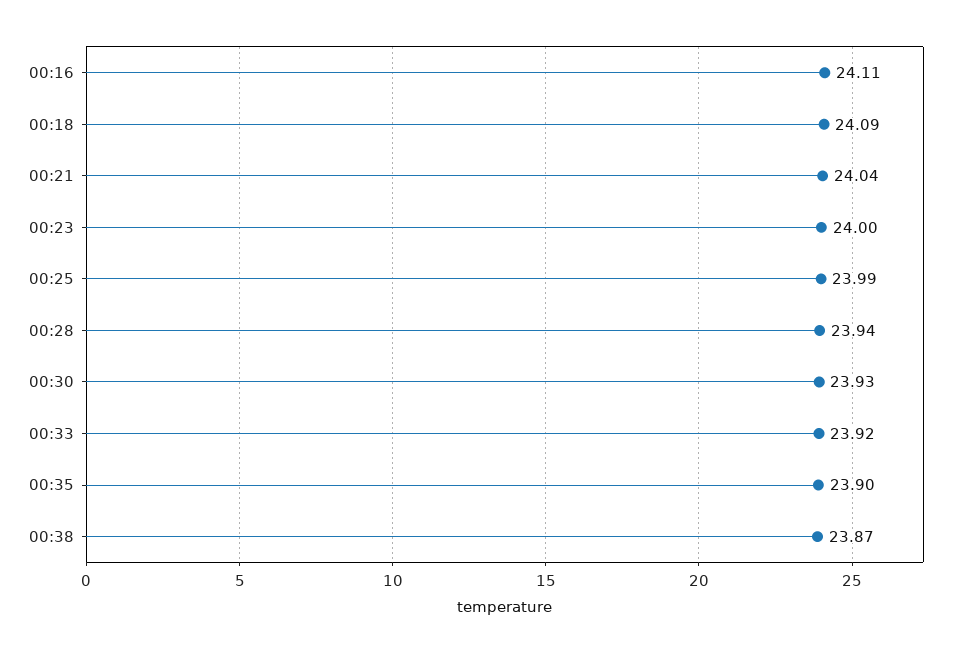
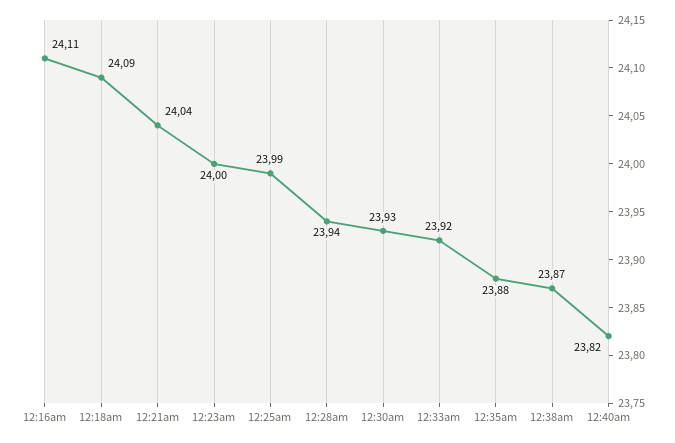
00:35: 23.9 -> 23.88
12:40am: none -> 23.82

